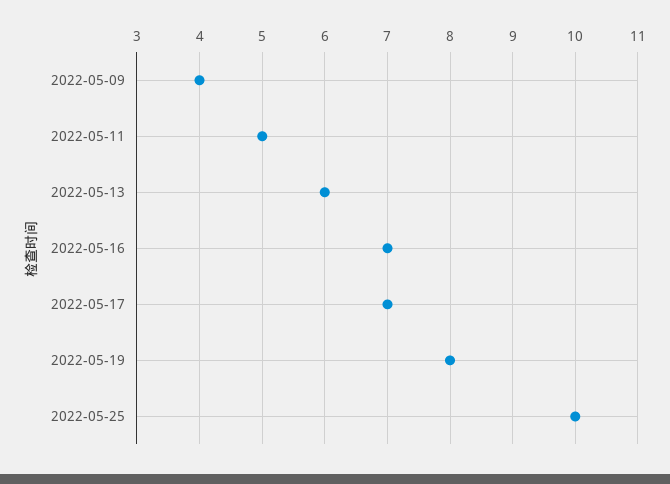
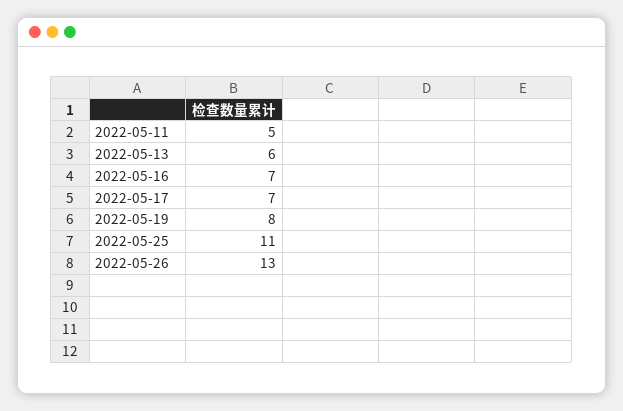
2022-05-09: 4 -> none
2022-05-25: 10 -> 11
2022-05-26: none -> 13

